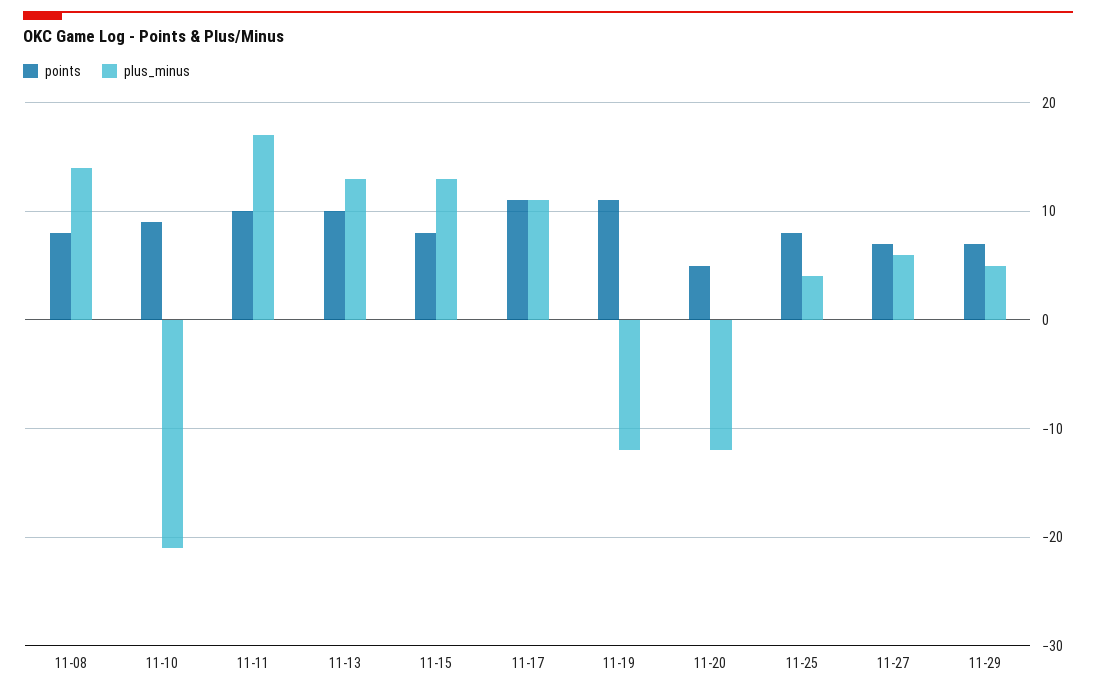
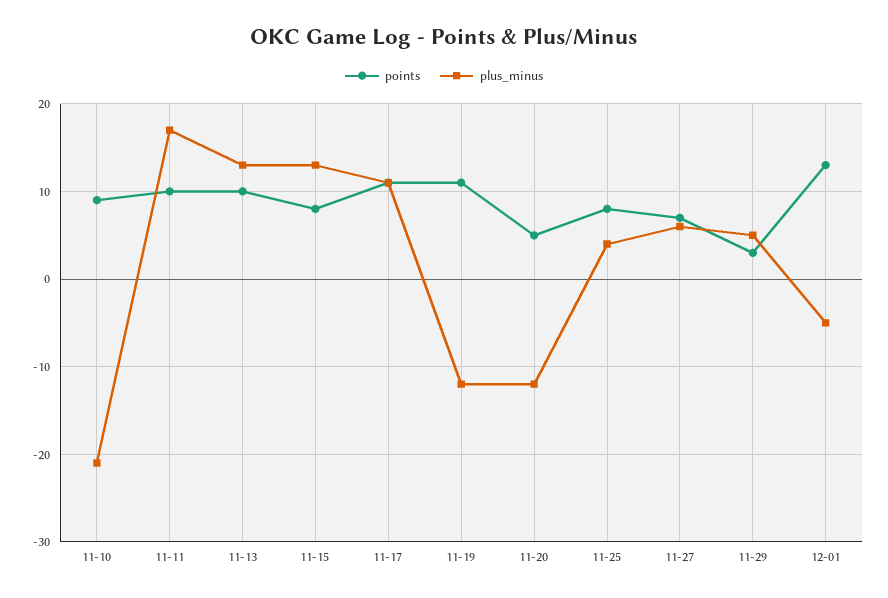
points, 11-08: 8 -> none
plus_minus, 11-08: 14 -> none
points, 11-29: 7 -> 3
points, 12-01: none -> 13
plus_minus, 12-01: none -> -5

